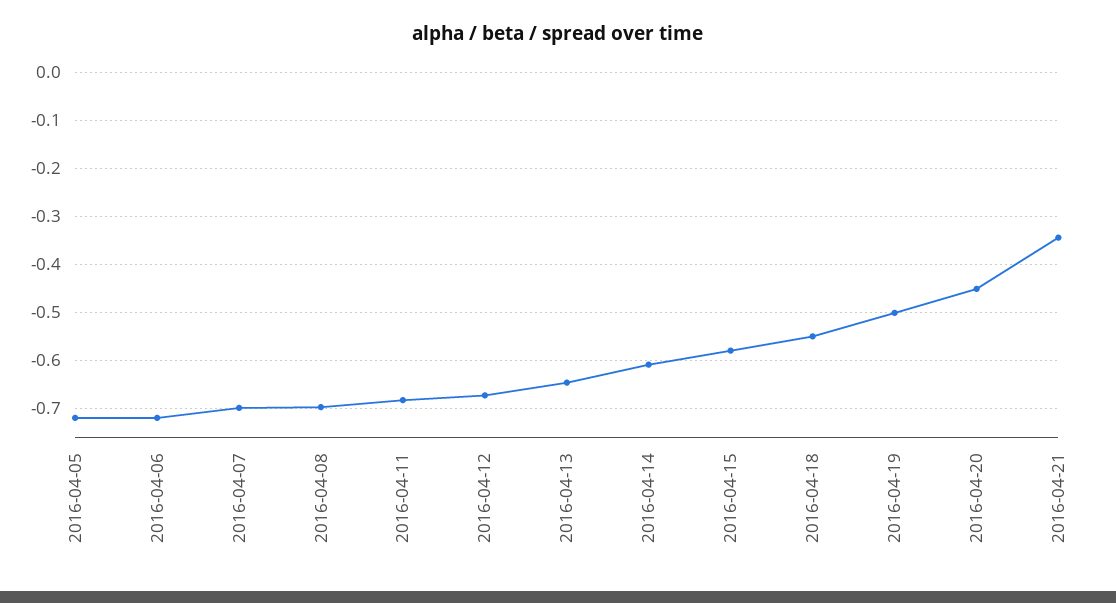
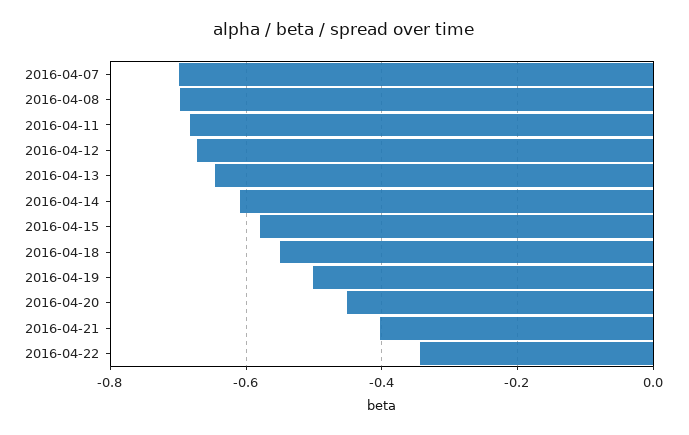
2016-04-05: -0.72 -> none
2016-04-06: -0.72 -> none
2016-04-21: -0.34 -> -0.4
2016-04-22: none -> -0.34

